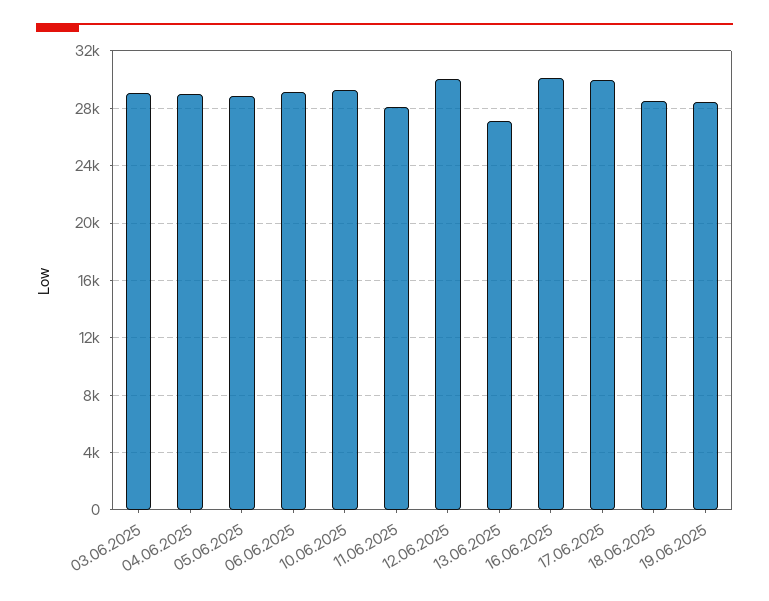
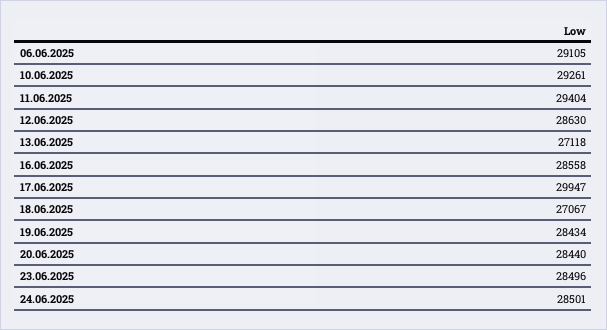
03.06.2025: 29000 -> none
04.06.2025: 29000 -> none
05.06.2025: 29000 -> none
11.06.2025: 28000 -> 29404
12.06.2025: 30000 -> 28630
16.06.2025: 30000 -> 28558
18.06.2025: 28500 -> 27067
20.06.2025: none -> 28440
23.06.2025: none -> 28496
24.06.2025: none -> 28501

